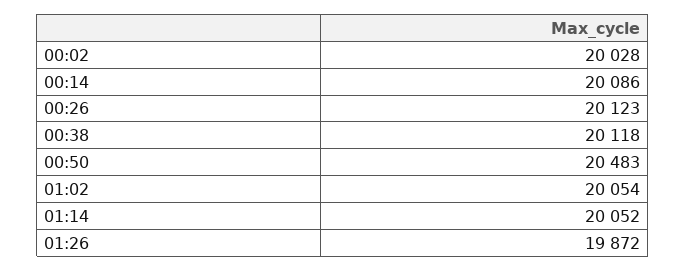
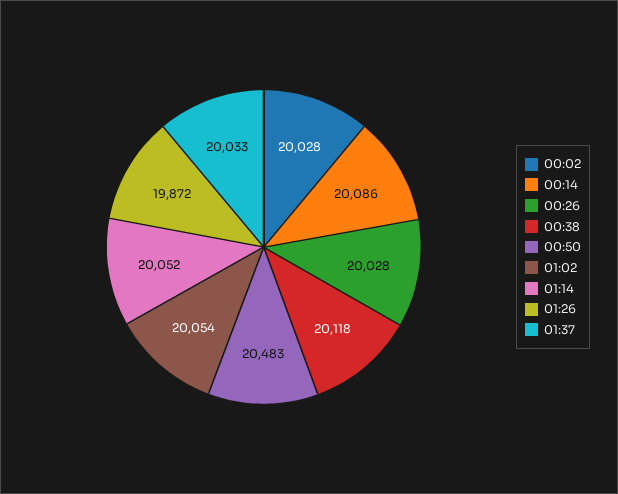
00:26: 20123 -> 20028
01:37: none -> 20033

